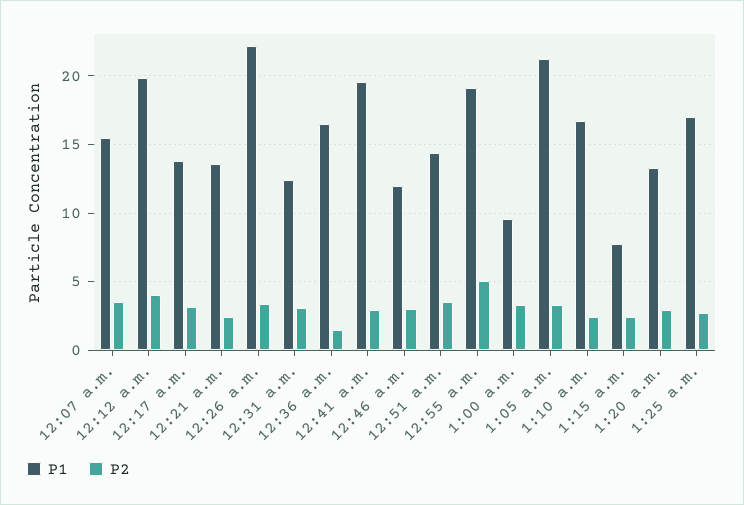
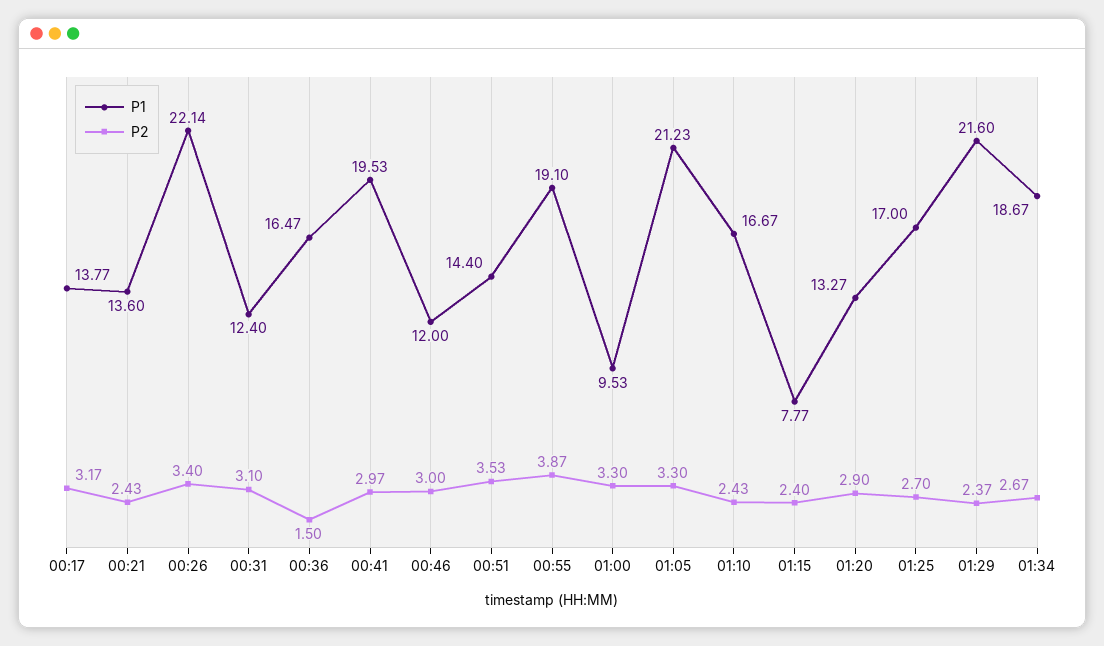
P1, 12:07 a.m.: 15.5 -> none
P2, 12:07 a.m.: 3.5 -> none
P1, 12:12 a.m.: 20 -> none
P2, 12:12 a.m.: 4 -> none
P2, 12:55 a.m.: 5 -> 3.87
P1, 01:29: none -> 21.6
P2, 01:29: none -> 2.37
P1, 01:34: none -> 18.67
P2, 01:34: none -> 2.67

